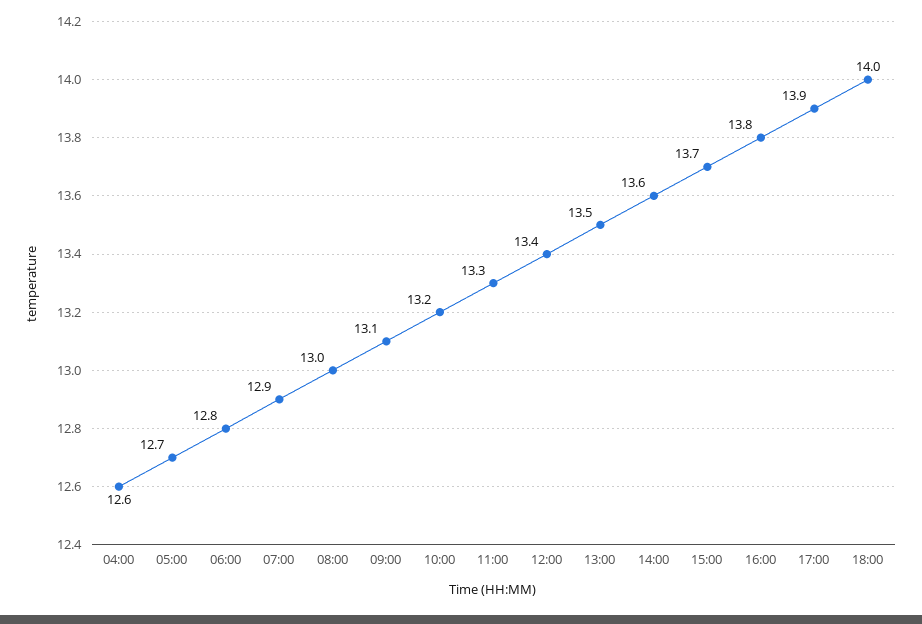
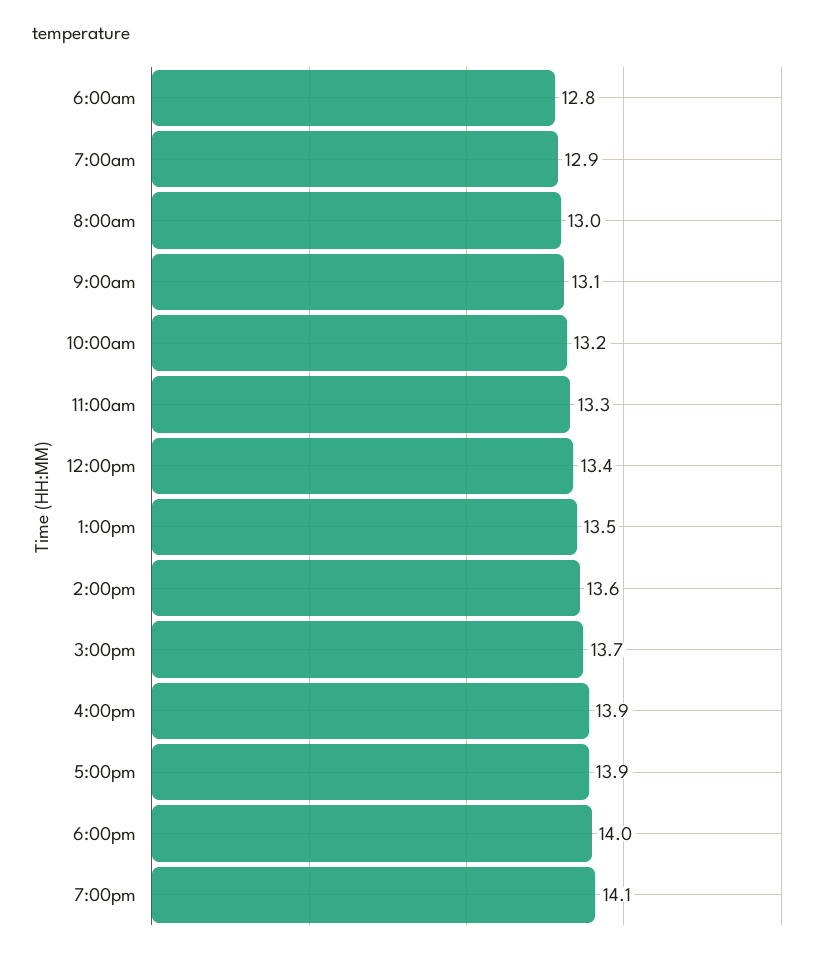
04:00: 12.6 -> none
05:00: 12.7 -> none
16:00: 13.8 -> 13.9
7:00pm: none -> 14.1

